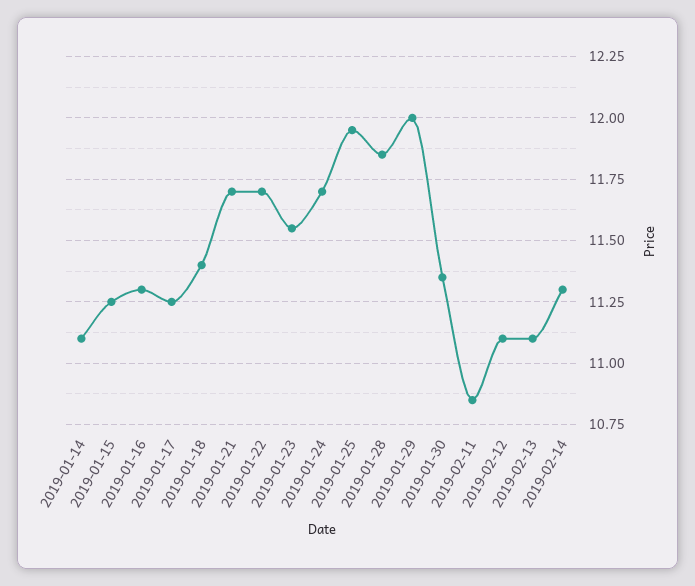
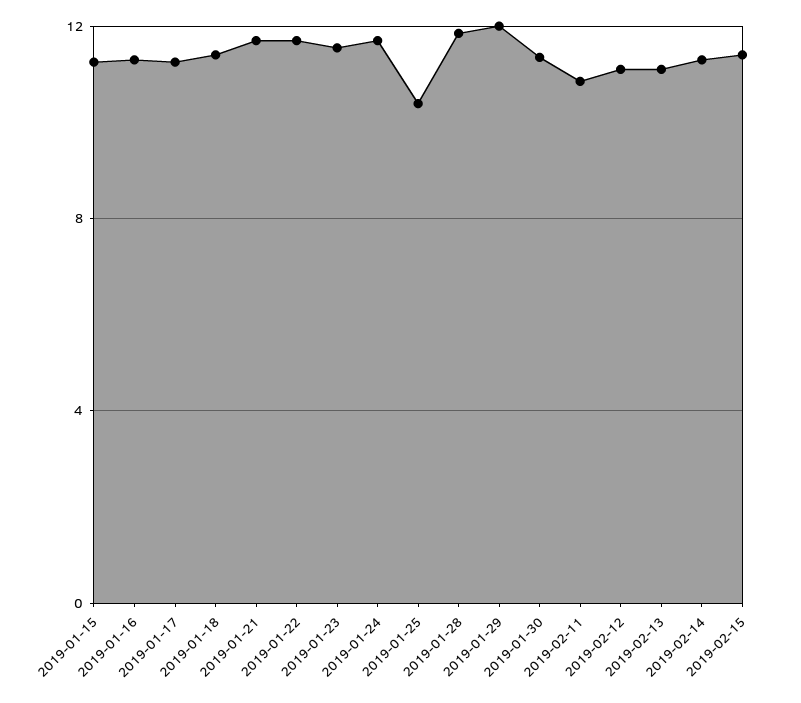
2019-01-14: 11.1 -> none
2019-01-25: 11.95 -> 10.5
2019-02-15: none -> 11.5

